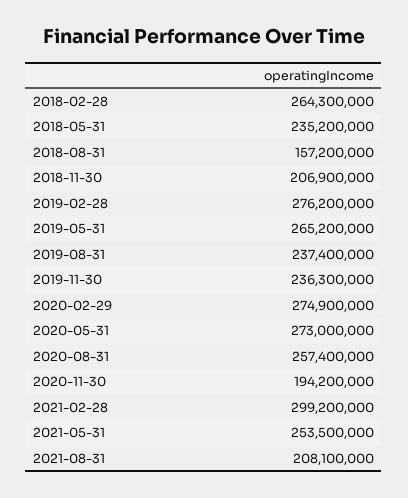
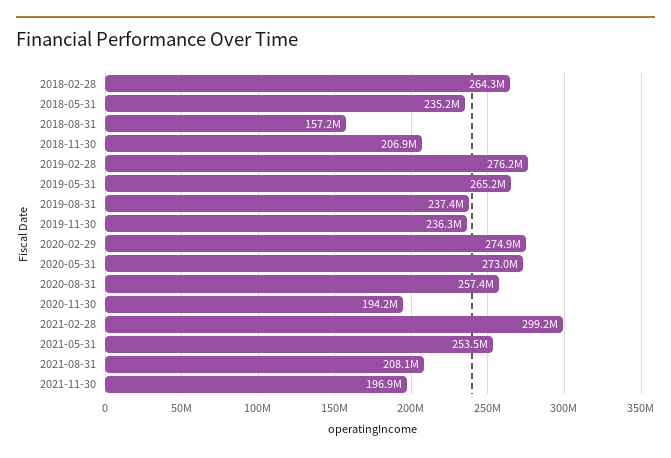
2021-11-30: none -> 196900000

